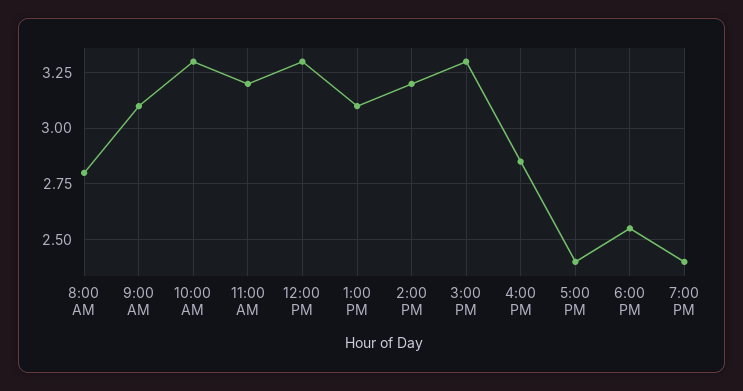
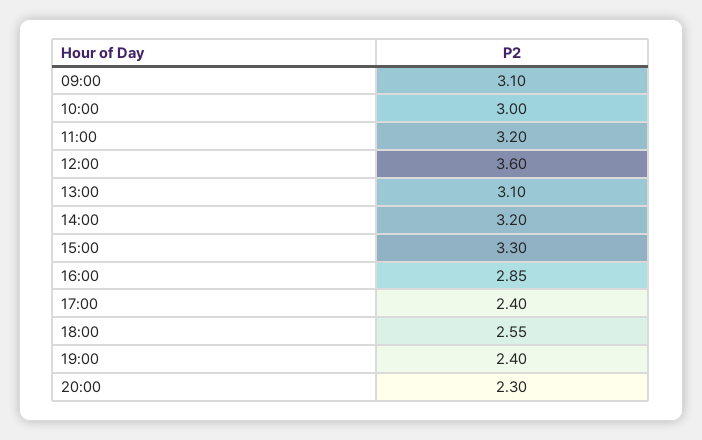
8:00 AM: 2.8 -> none
10:00 AM: 3.3 -> 3
12:00 PM: 3.3 -> 3.6
20:00: none -> 2.3

